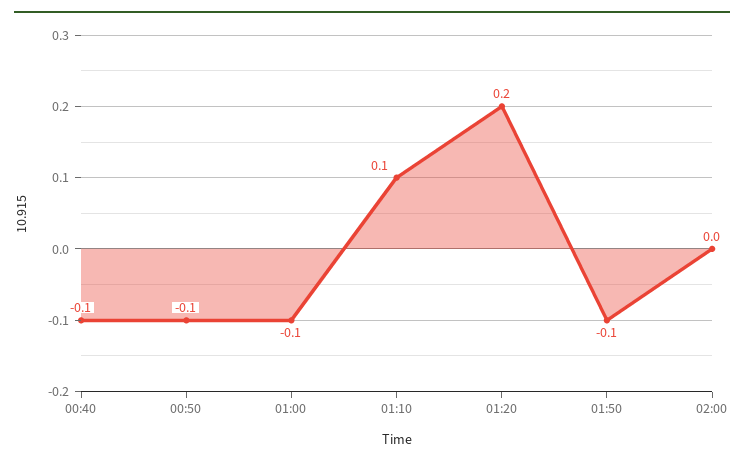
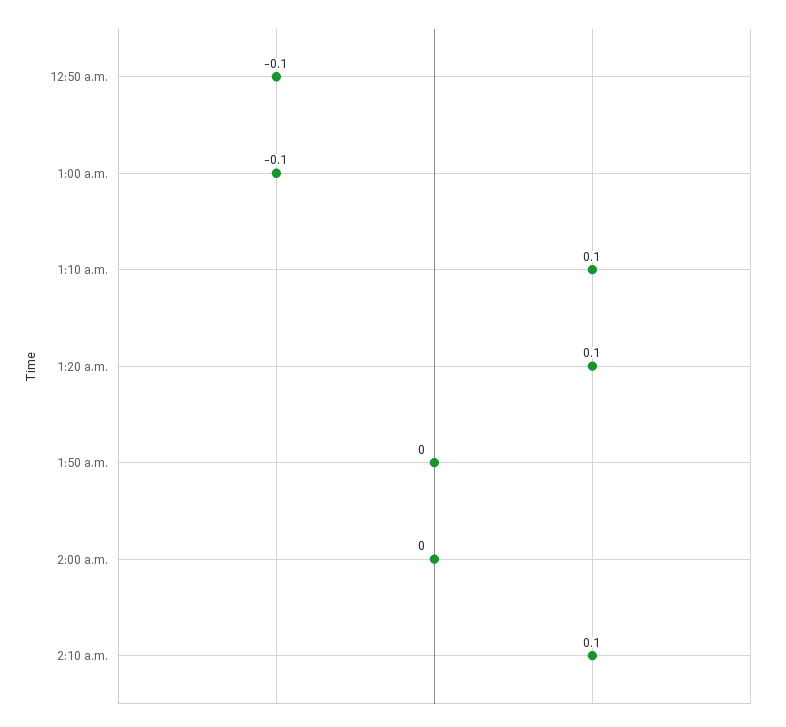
00:40: -0.1 -> none
01:20: 0.2 -> 0.1
01:50: -0.1 -> 0
2:10 a.m.: none -> 0.1

